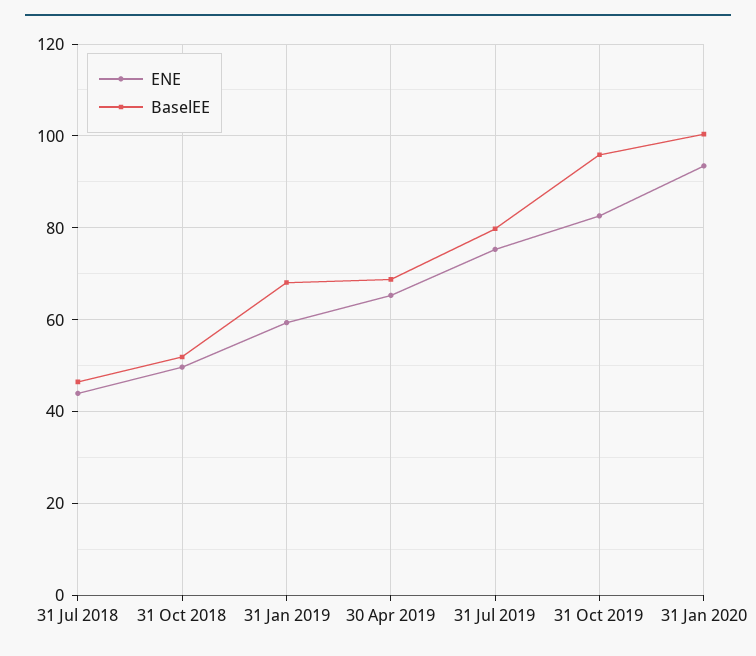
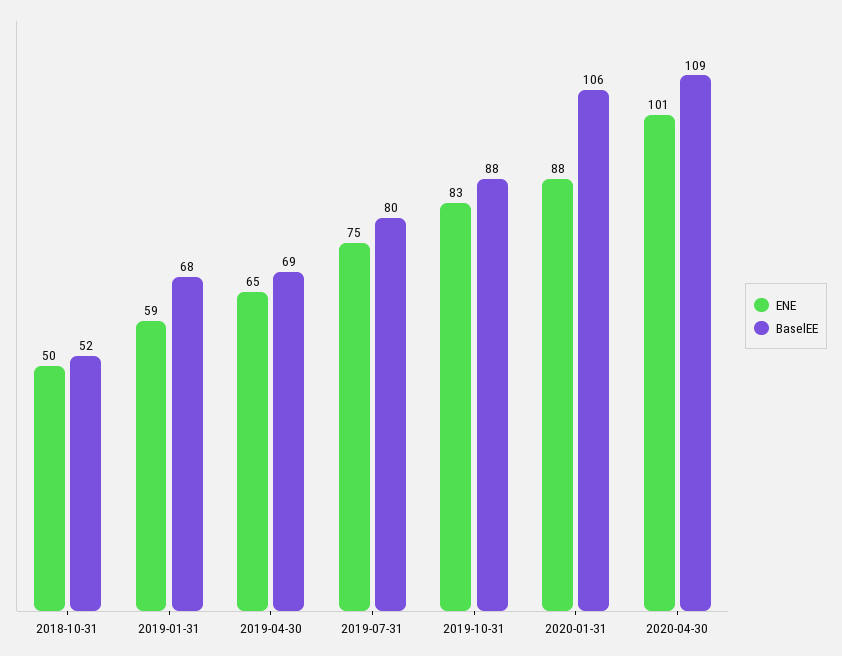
ENE, 31 Jul 2018: 44 -> none
BaselEE, 31 Jul 2018: 46 -> none
BaselEE, 31 Oct 2019: 96 -> 88
ENE, 31 Jan 2020: 94 -> 88
BaselEE, 31 Jan 2020: 100 -> 106
ENE, 2020-04-30: none -> 101
BaselEE, 2020-04-30: none -> 109

